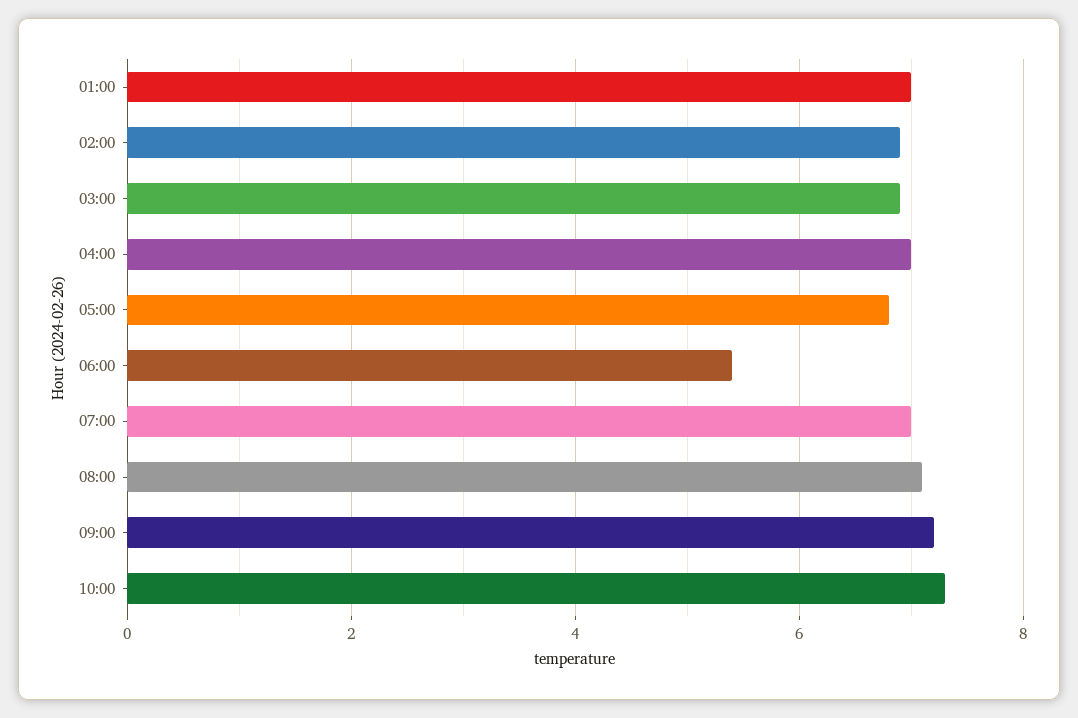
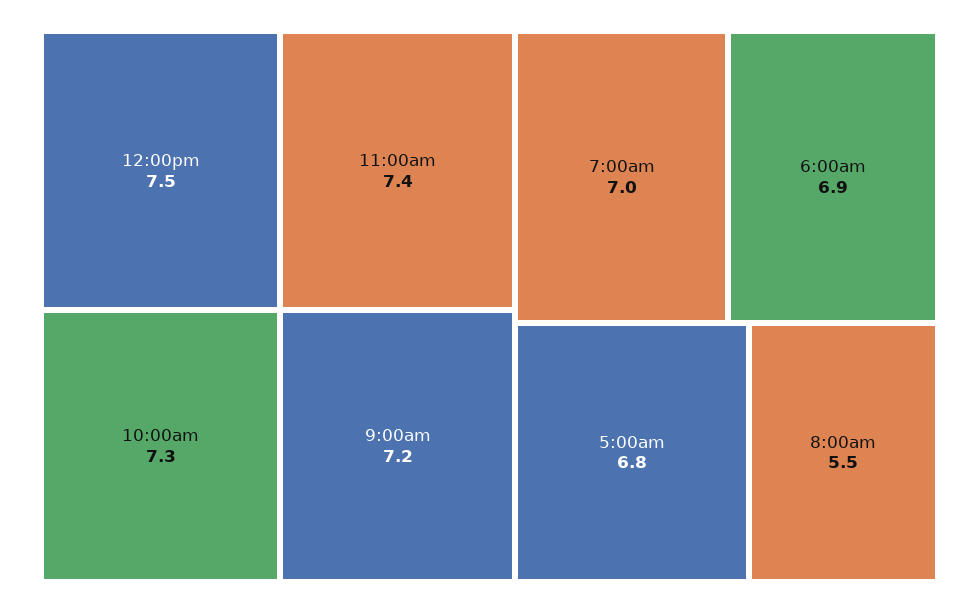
01:00: 7 -> none
02:00: 7 -> none
03:00: 7 -> none
04:00: 7 -> none
06:00: 5.5 -> 6.9
08:00: 7 -> 5.5
12:00pm: none -> 7.5
11:00am: none -> 7.4

